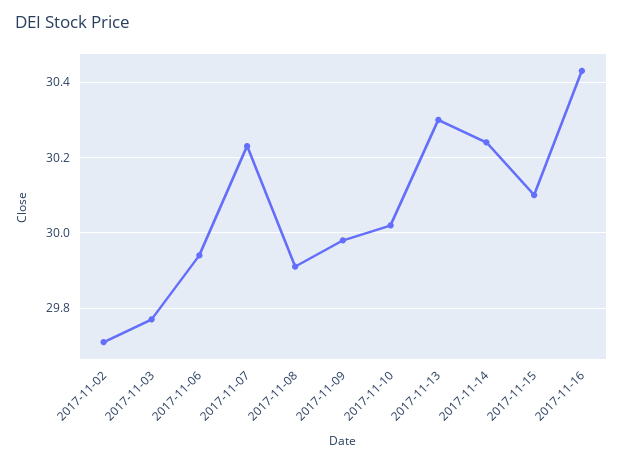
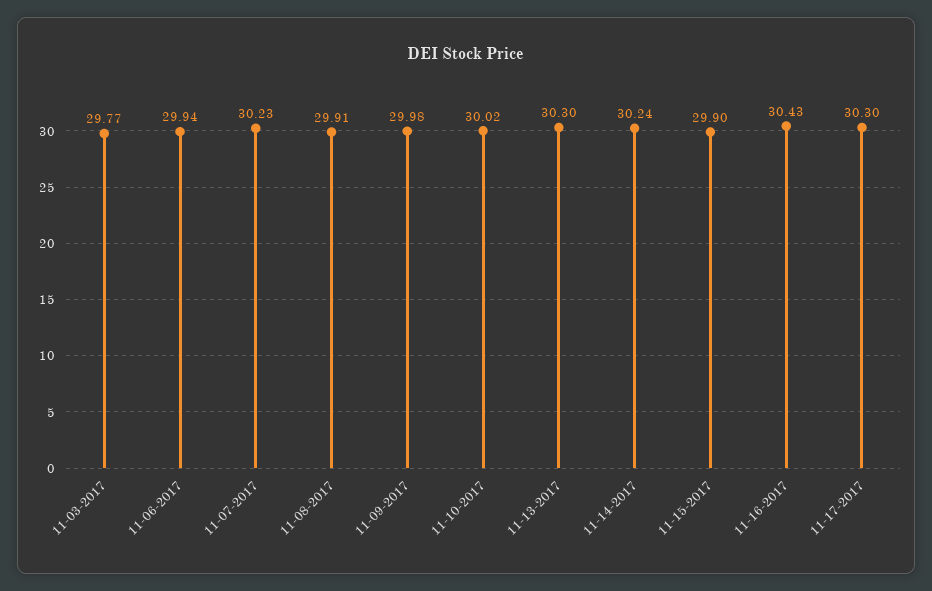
2017-11-02: 29.7 -> none
2017-11-15: 30.1 -> 29.9
11-17-2017: none -> 30.3

